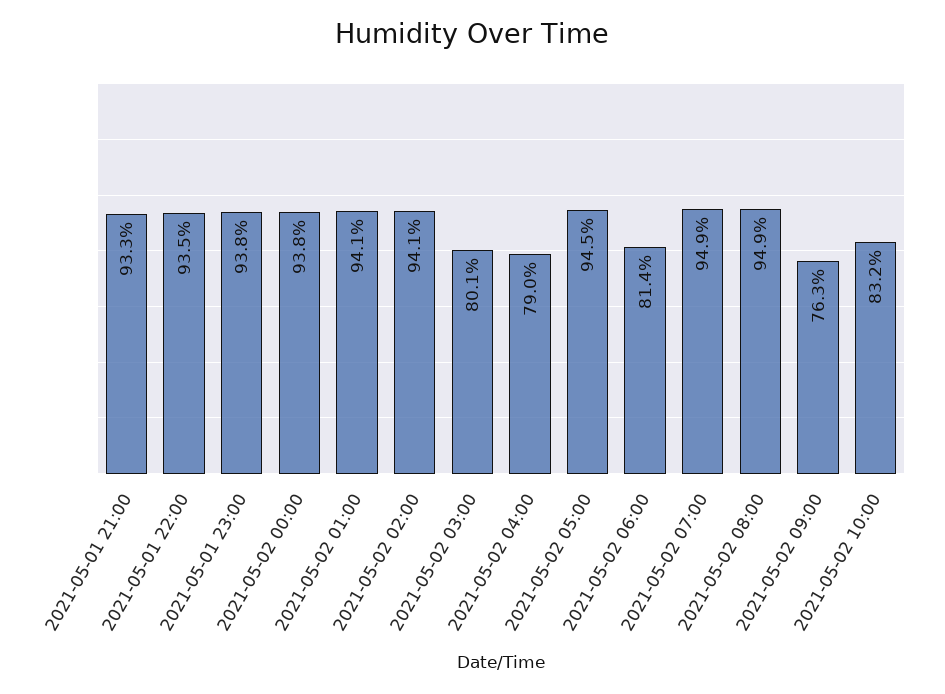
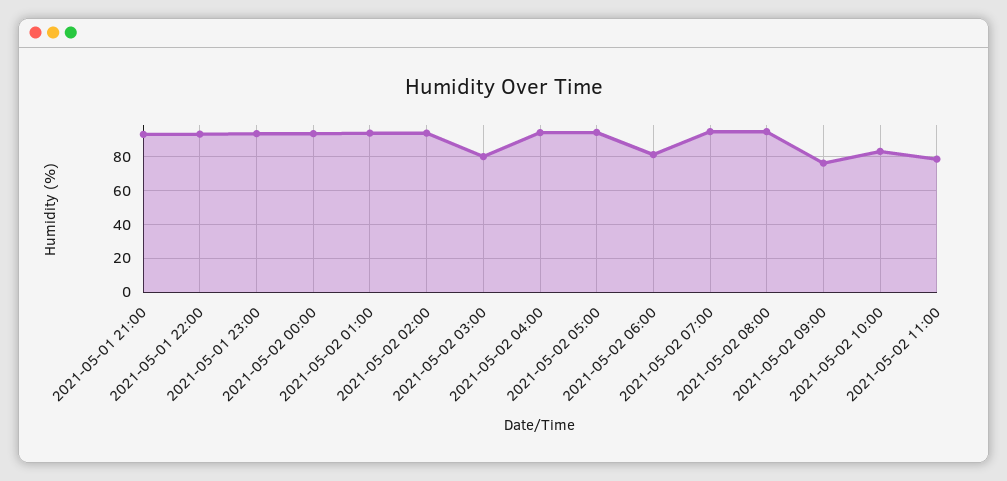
2021-05-02 04:00: 79 -> 95
2021-05-02 11:00: none -> 80

